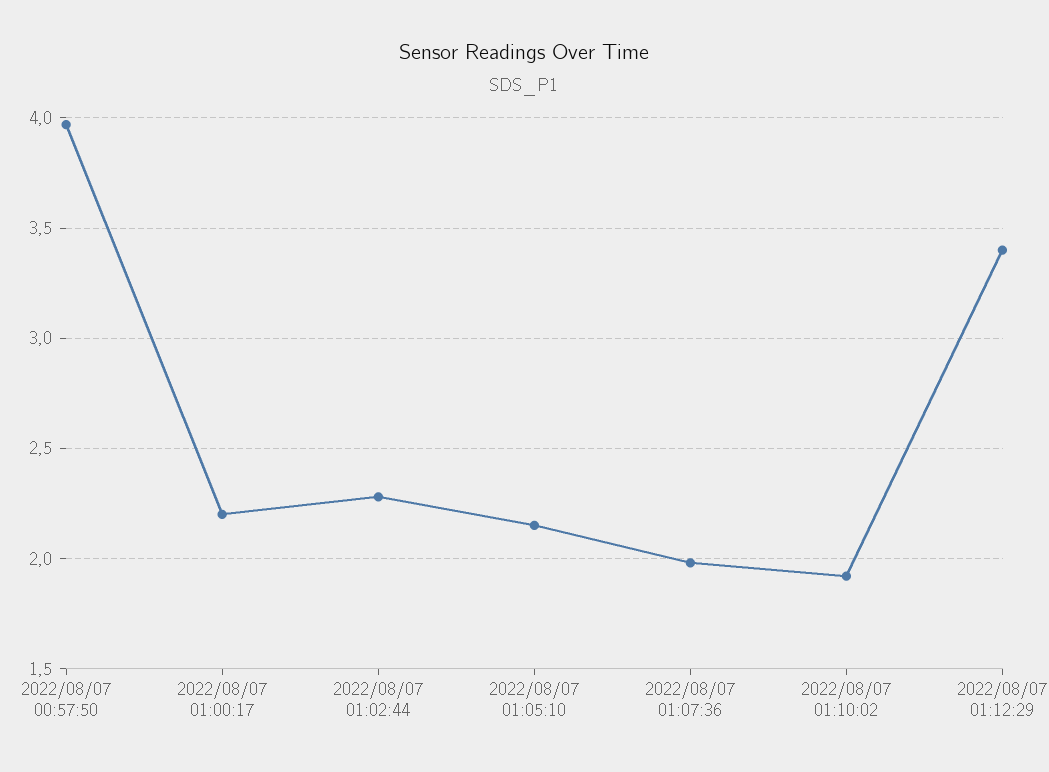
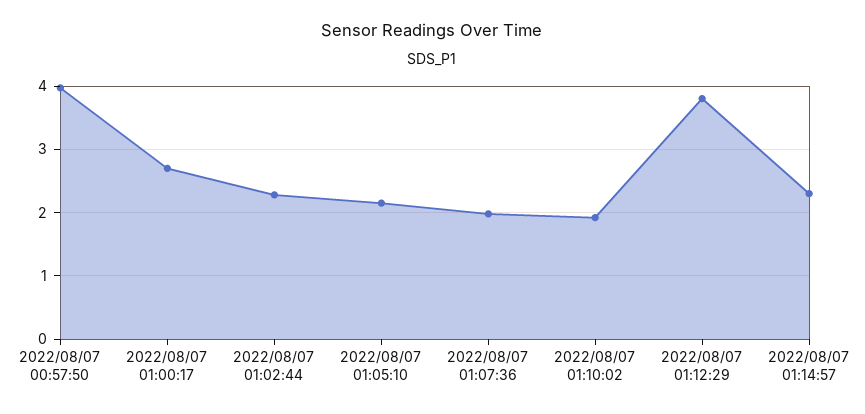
2022/08/07 01:00:17: 2.2 -> 2.7
2022/08/07 01:12:29: 3.4 -> 3.8
2022/08/07 01:14:57: none -> 2.3

